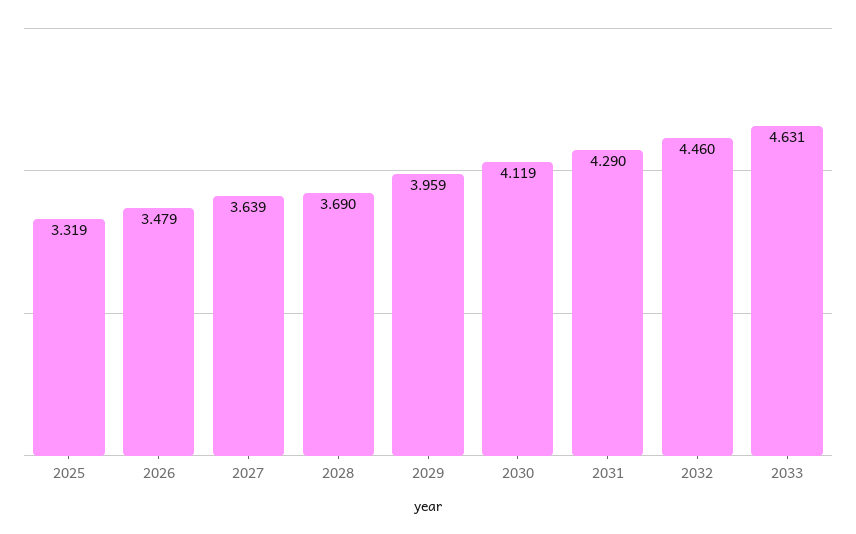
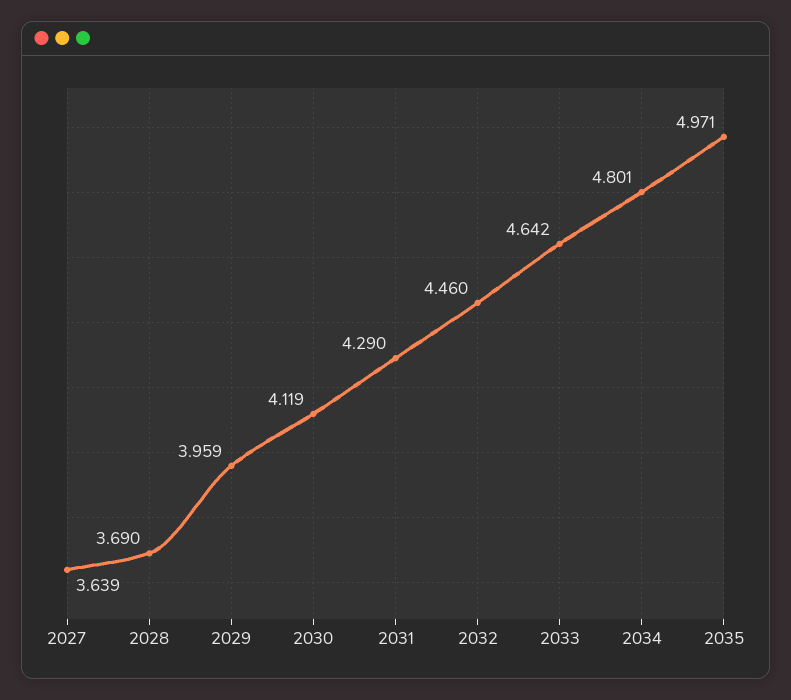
2025: 3.319 -> none
2026: 3.479 -> none
2033: 4.631 -> 4.642
2034: none -> 4.801
2035: none -> 4.971

